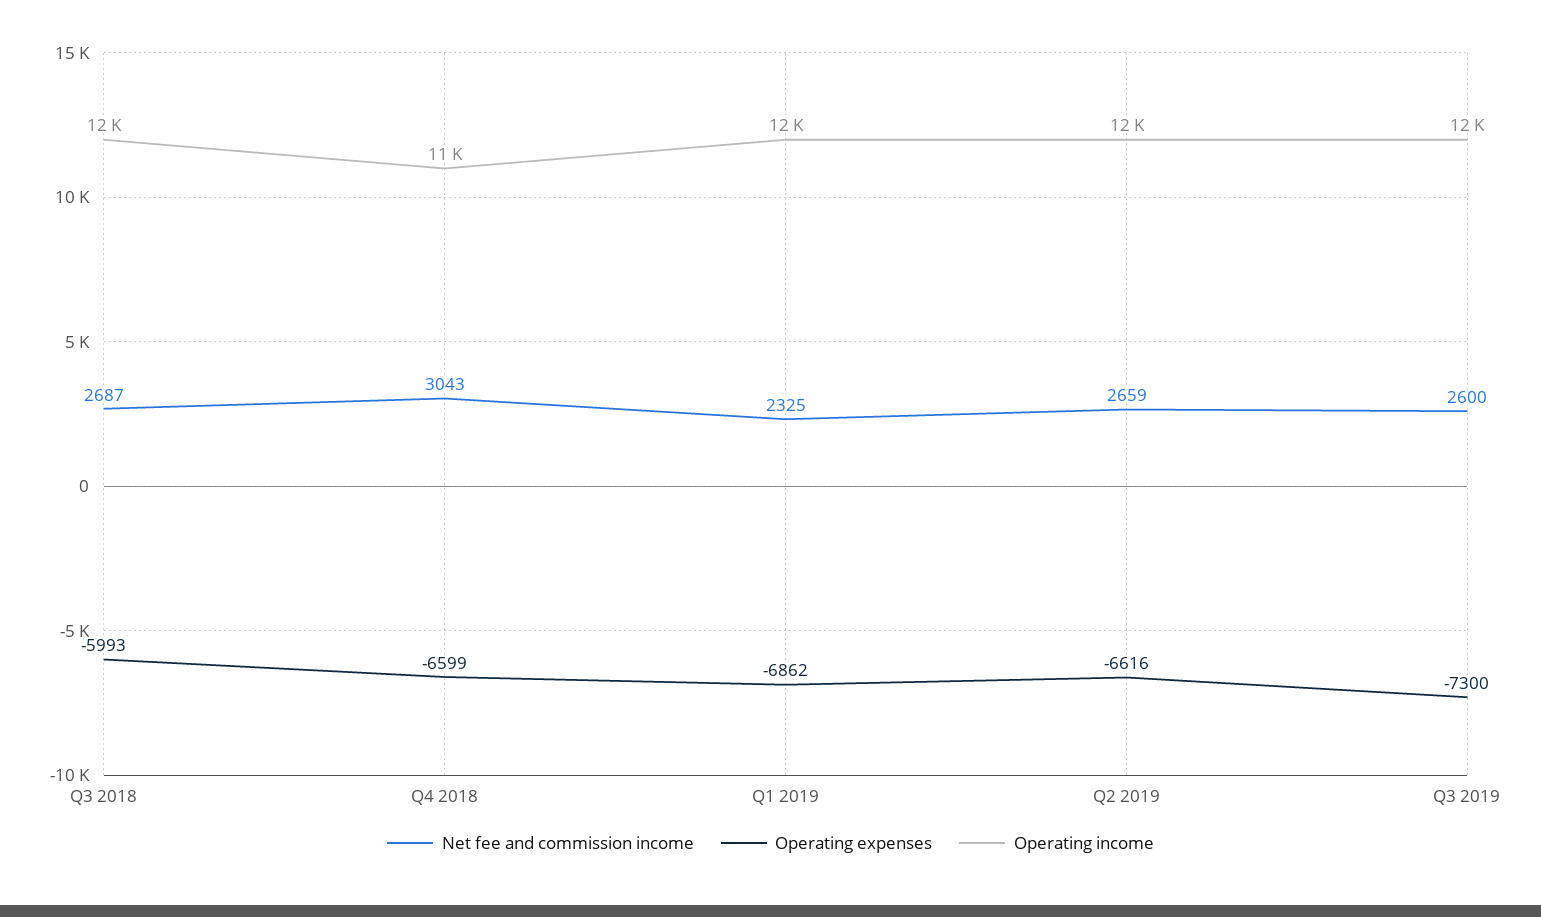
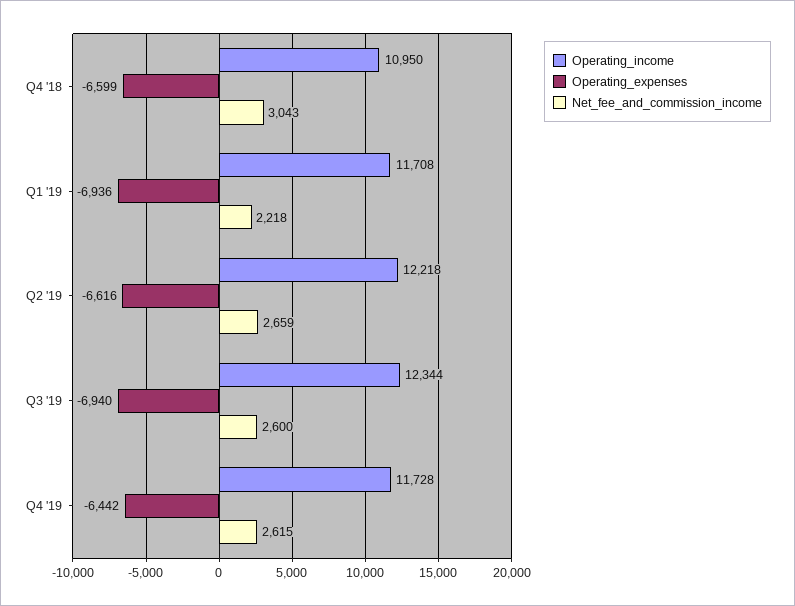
Net fee and commission income, Q3 2018: 2687 -> none
Operating expenses, Q3 2018: -5993 -> none
Operating income, Q3 2018: 12000 -> none
Net fee and commission income, Q1 2019: 2325 -> 2218
Operating expenses, Q1 2019: -6862 -> -6936
Operating expenses, Q3 2019: -7300 -> -6940
Operating income, Q4 '19: none -> 11728
Operating expenses, Q4 '19: none -> -6442
Net fee and commission income, Q4 '19: none -> 2615

